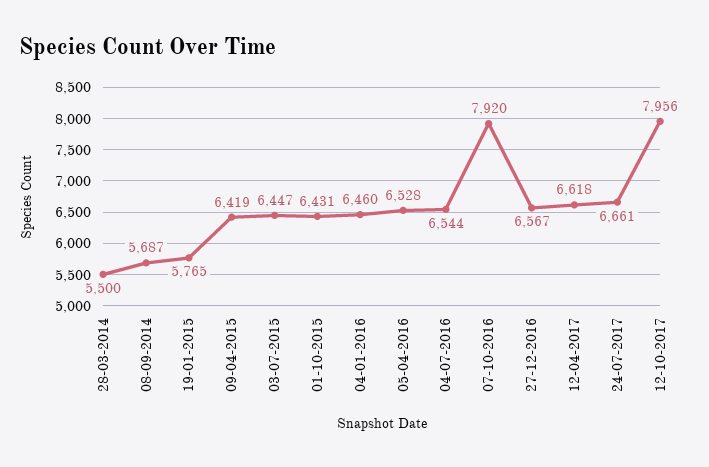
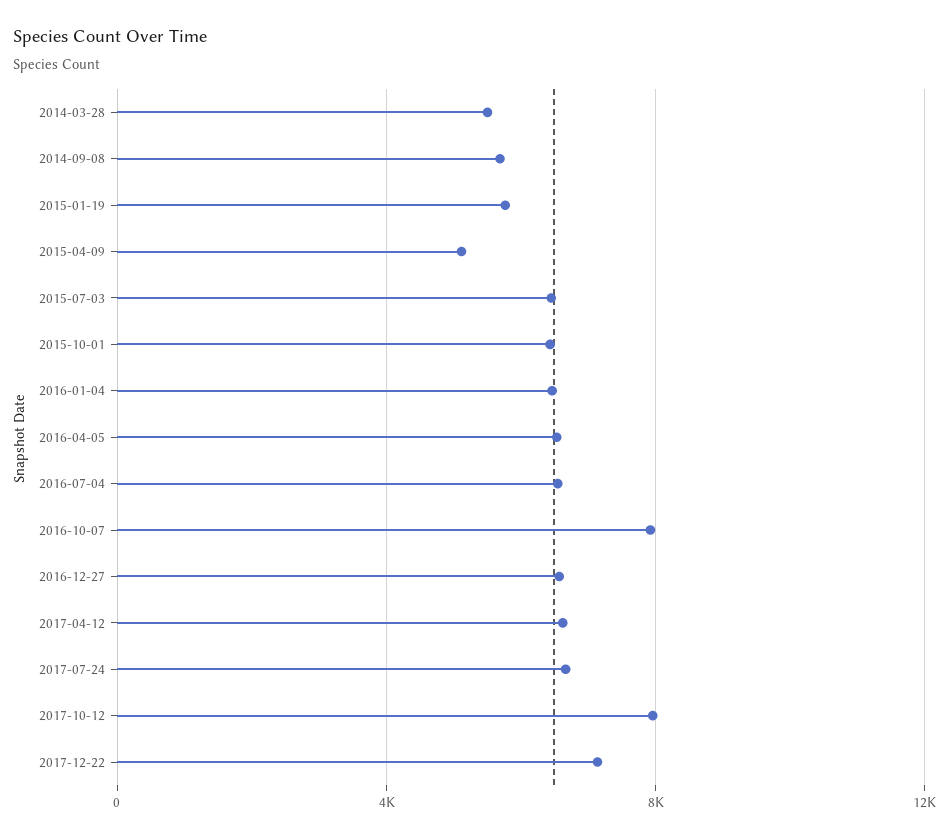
09-04-2015: 6419 -> 5000
2017-12-22: none -> 7000

